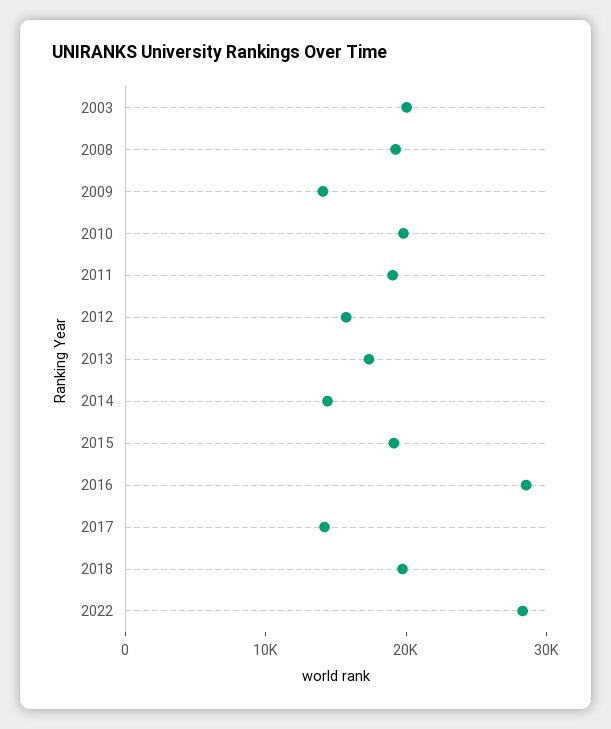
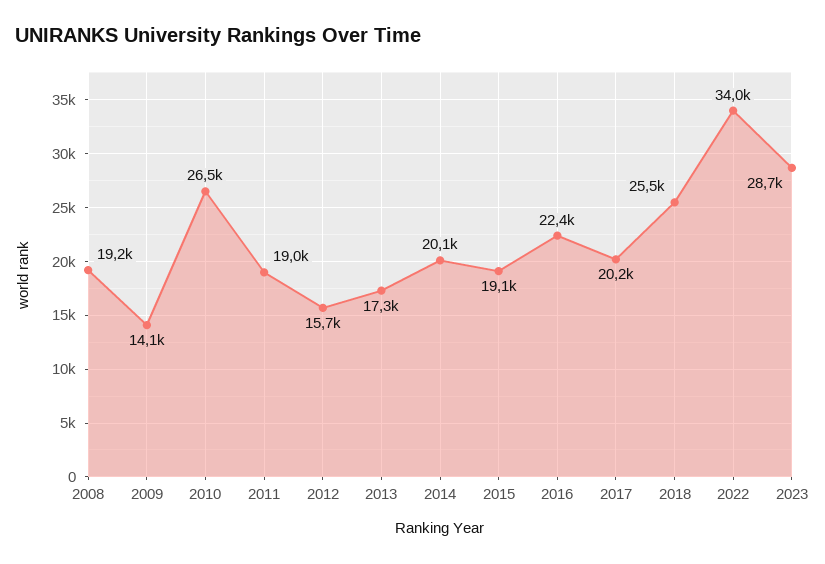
2003: 20000 -> none
2010: 20000 -> 26500
2014: 14000 -> 20100
2016: 28000 -> 22400
2017: 14000 -> 20200
2018: 20000 -> 25500
2022: 28000 -> 34000
2023: none -> 28700

